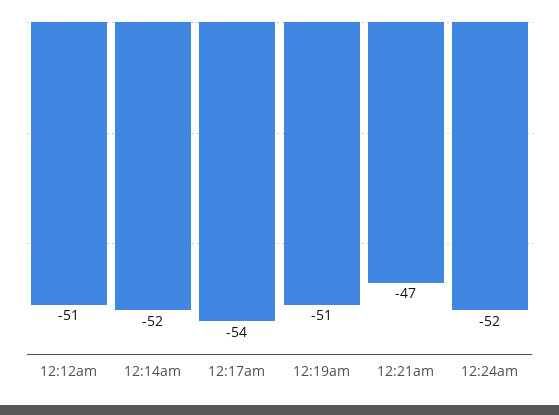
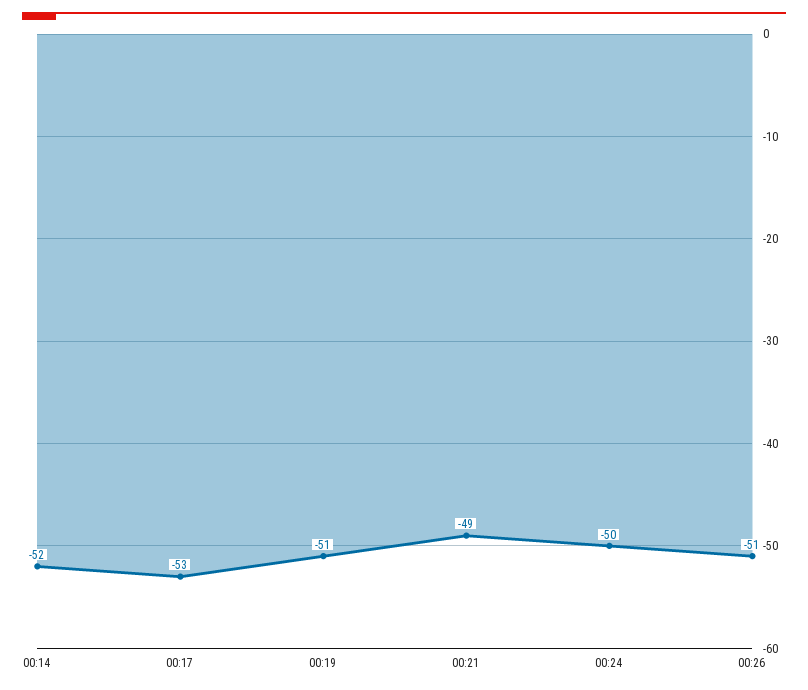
12:12am: -51 -> none
12:17am: -54 -> -53
12:21am: -47 -> -49
12:24am: -52 -> -50
00:26: none -> -51

